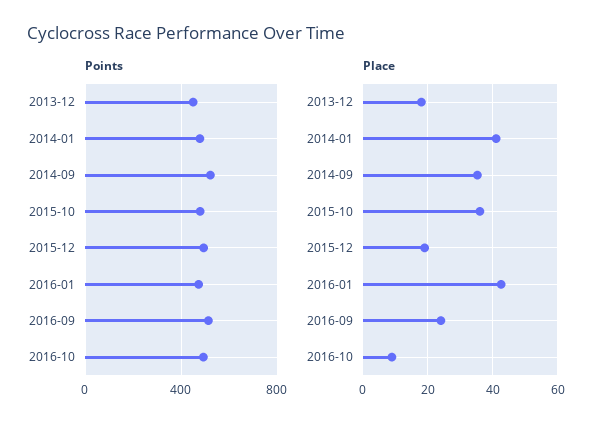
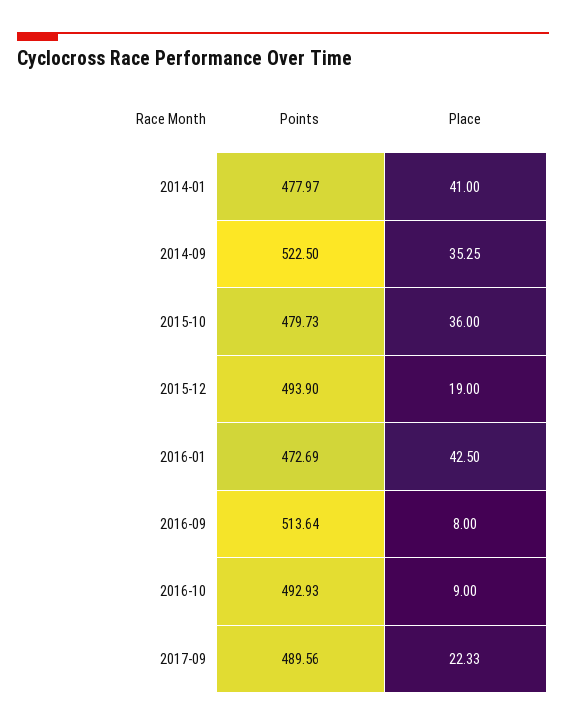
Points, 2013-12: 450 -> none
Place, 2013-12: 18 -> none
Place, 2016-09: 24 -> 8
Points, 2017-09: none -> 489.56
Place, 2017-09: none -> 22.33

